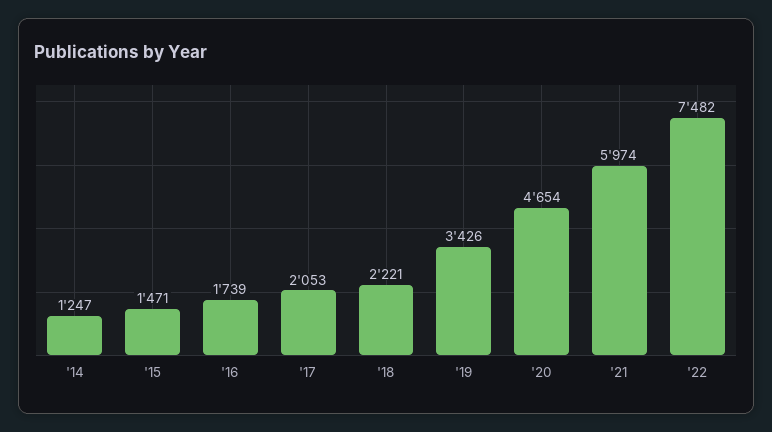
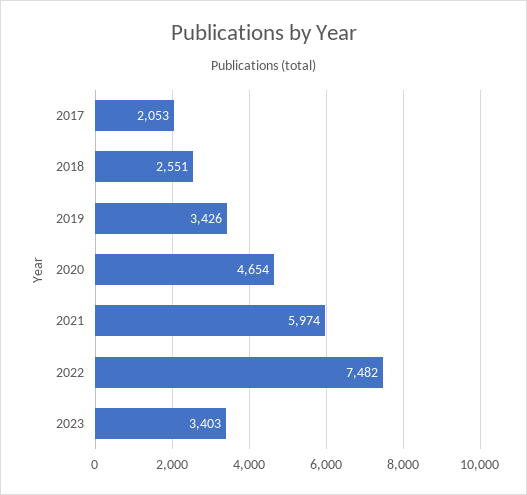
'14: 1247 -> none
'15: 1471 -> none
'16: 1739 -> none
'18: 2221 -> 2551
2023: none -> 3403

